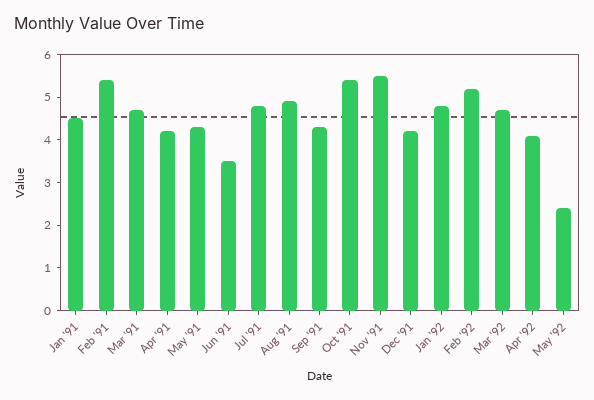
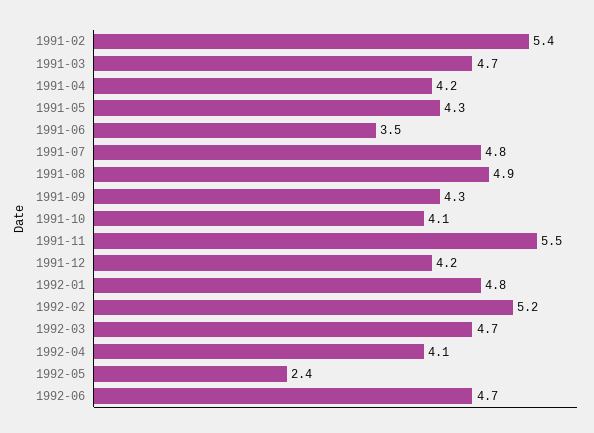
Jan '91: 4.5 -> none
Oct '91: 5.5 -> 4.1
1992-06: none -> 4.7

